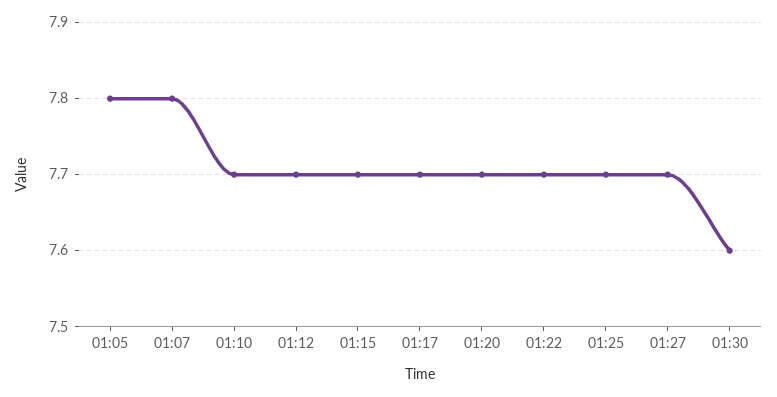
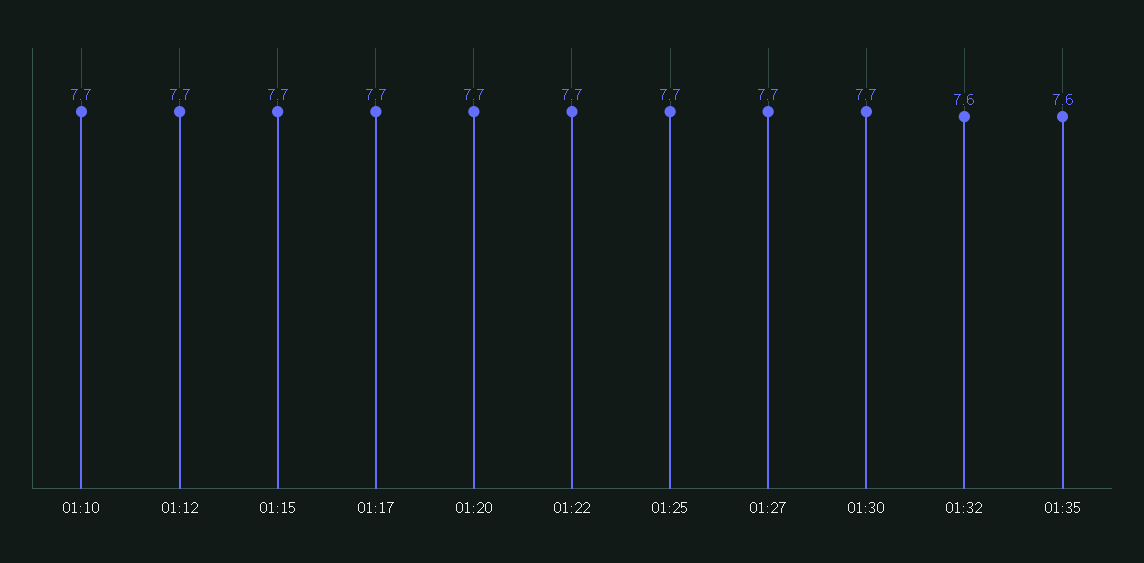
01:05: 7.8 -> none
01:07: 7.8 -> none
01:30: 7.6 -> 7.7
01:32: none -> 7.6
01:35: none -> 7.6

